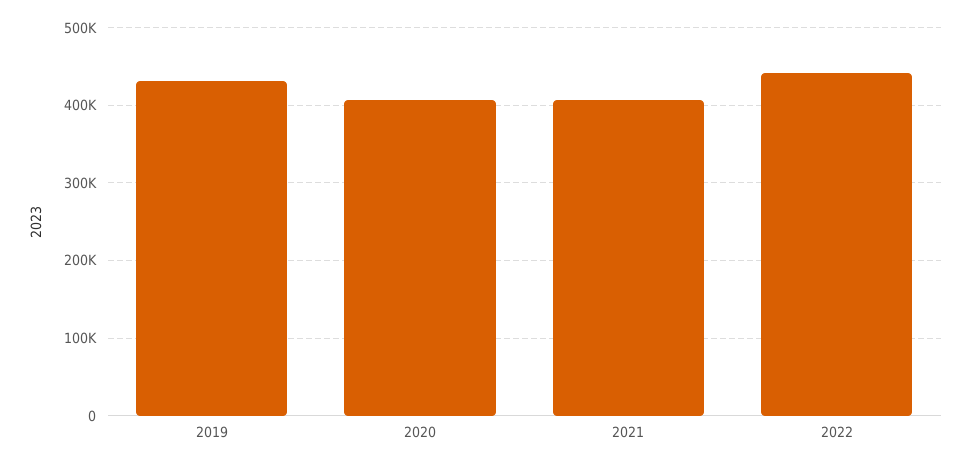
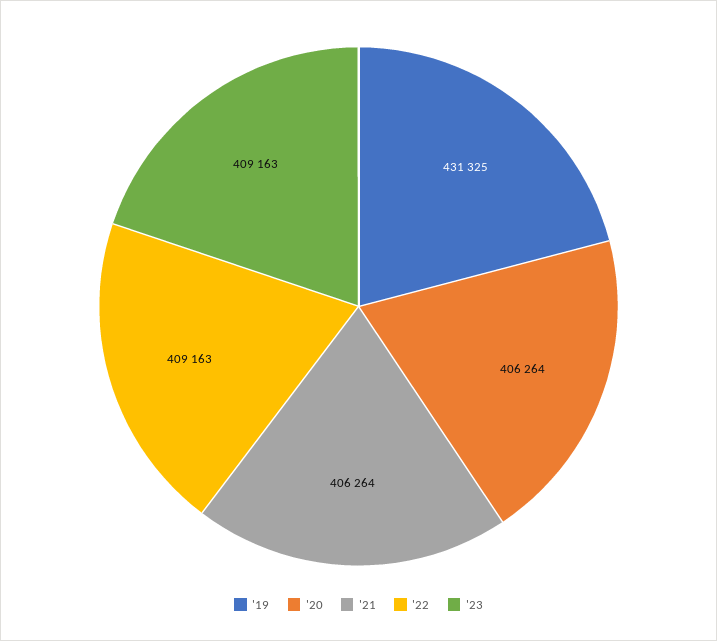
2022: 440000 -> 409163
'23: none -> 409163

